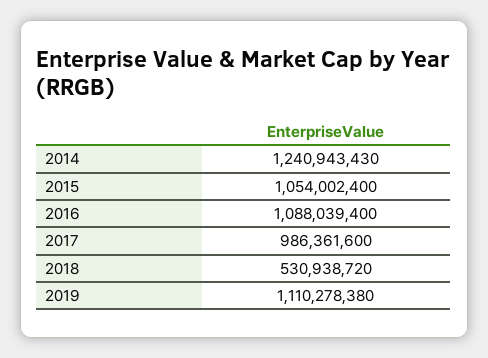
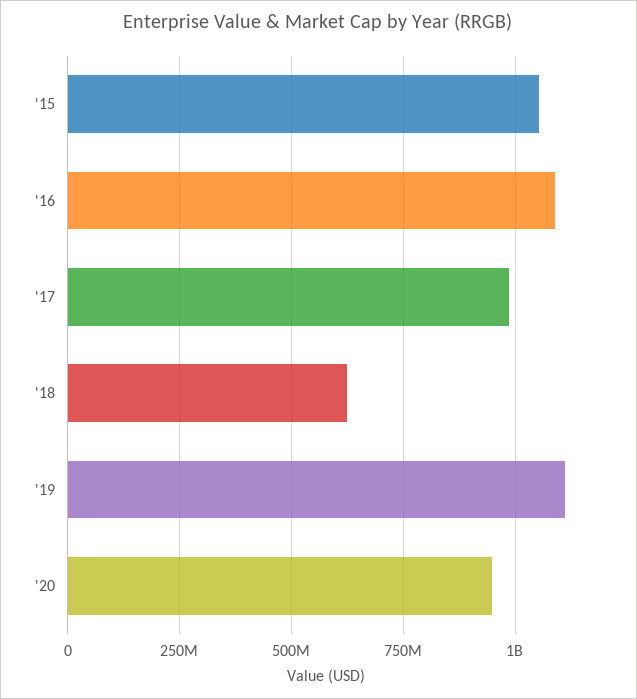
2014: 1240943430 -> none
2018: 530938720 -> 625000000
'20: none -> 950000000

